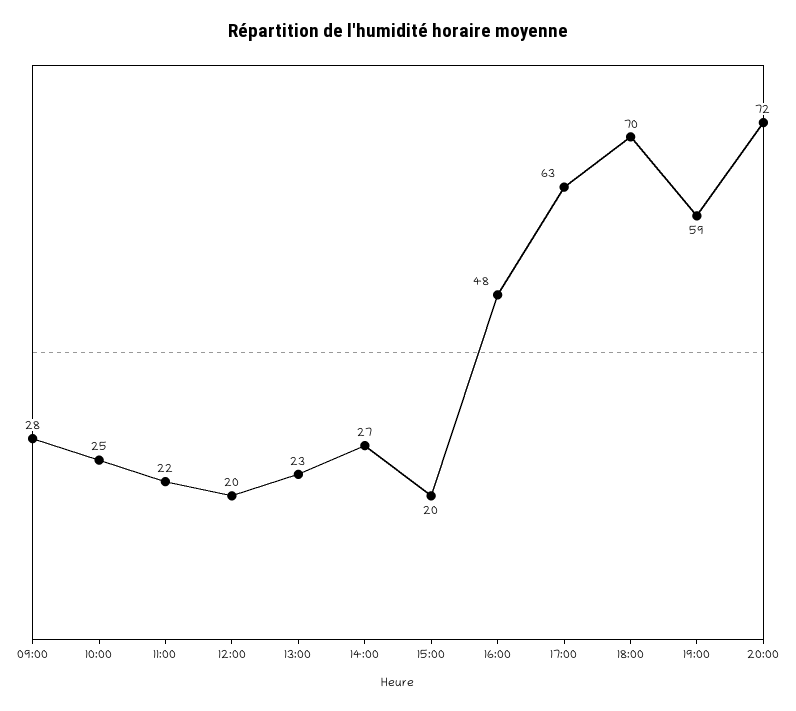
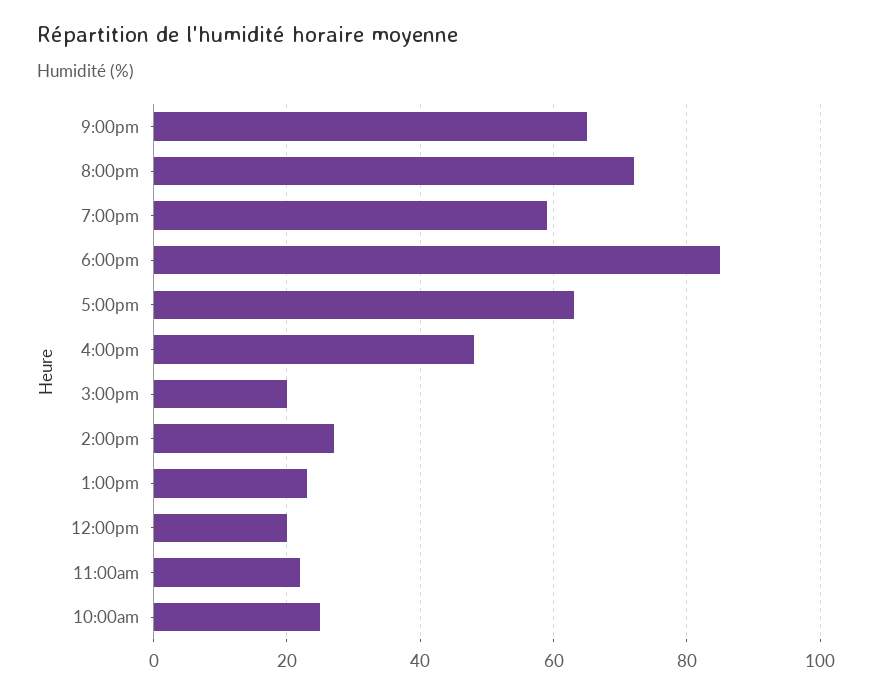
09:00: 28 -> none
18:00: 70 -> 85
9:00pm: none -> 65

